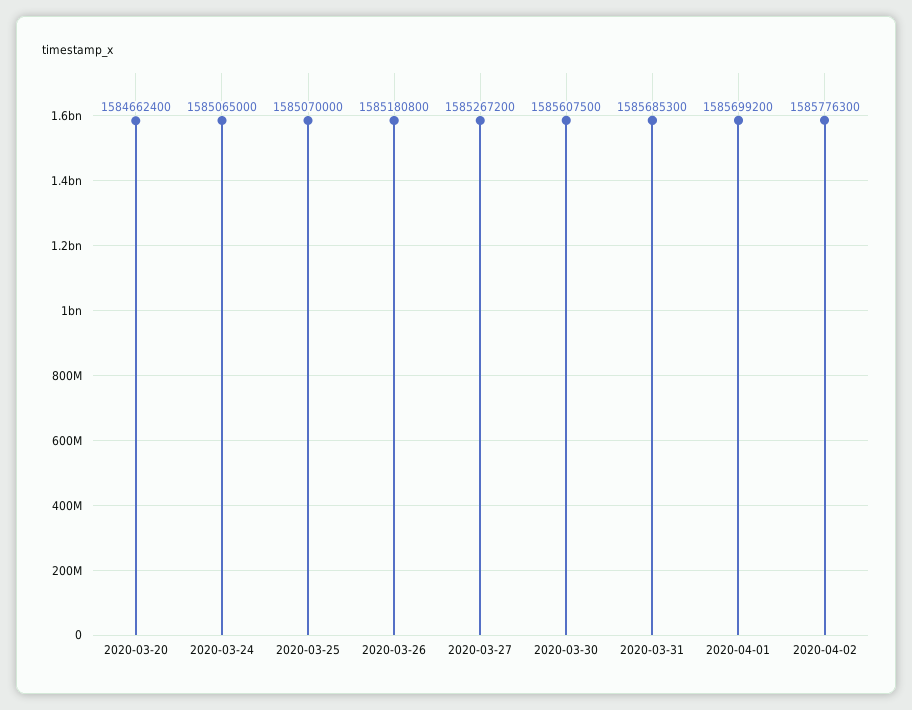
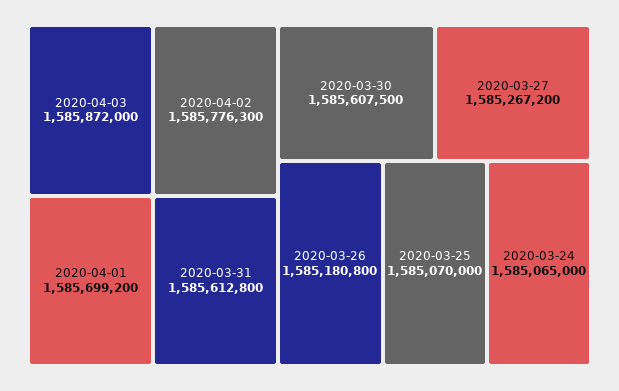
2020-03-20: 1584662400 -> none
2020-03-31: 1585685300 -> 1585612800
2020-04-03: none -> 1585872000

